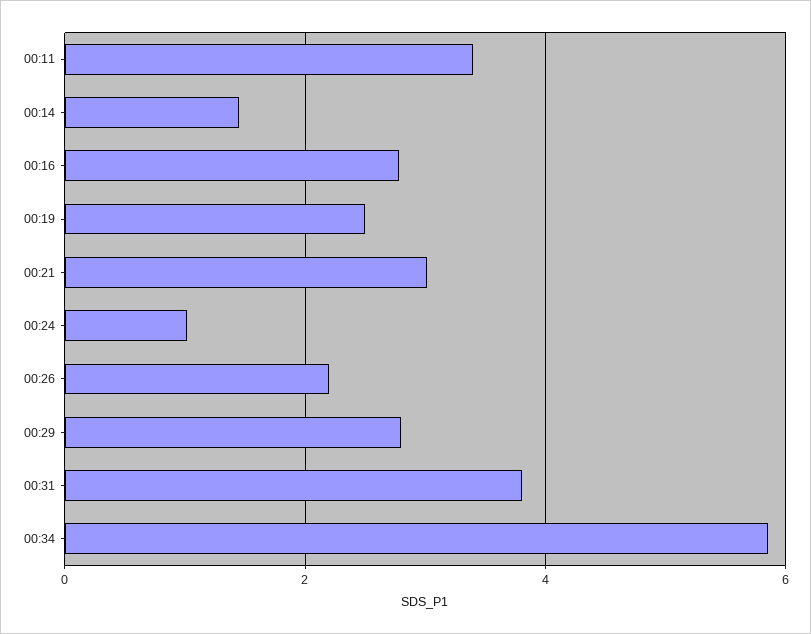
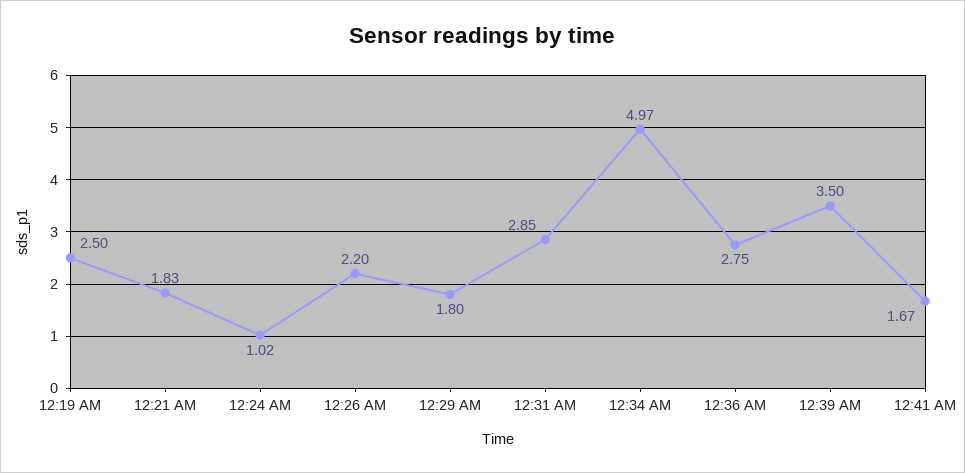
00:11: 3.4 -> none
00:14: 1.4 -> none
00:16: 2.8 -> none
00:21: 3 -> 1.83
00:29: 2.8 -> 1.8
00:31: 3.8 -> 2.85
00:34: 5.8 -> 4.97
12:36 AM: none -> 2.75
12:39 AM: none -> 3.5
12:41 AM: none -> 1.67

